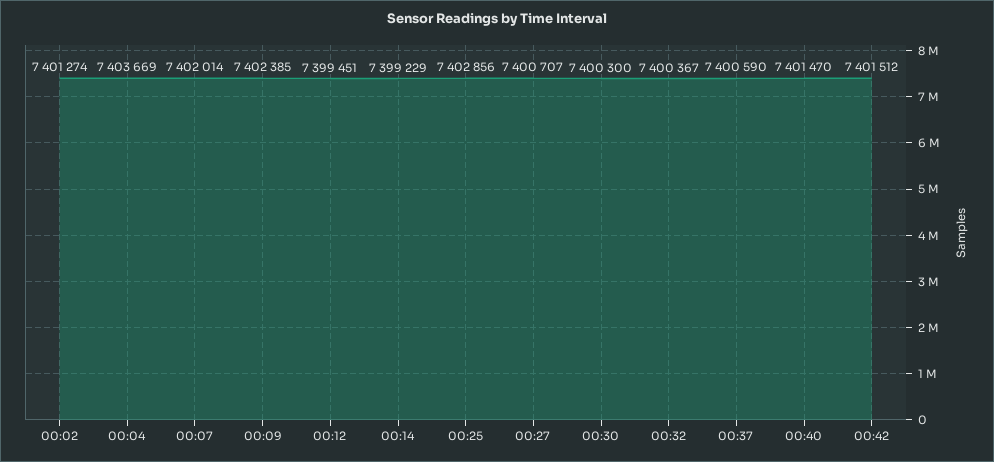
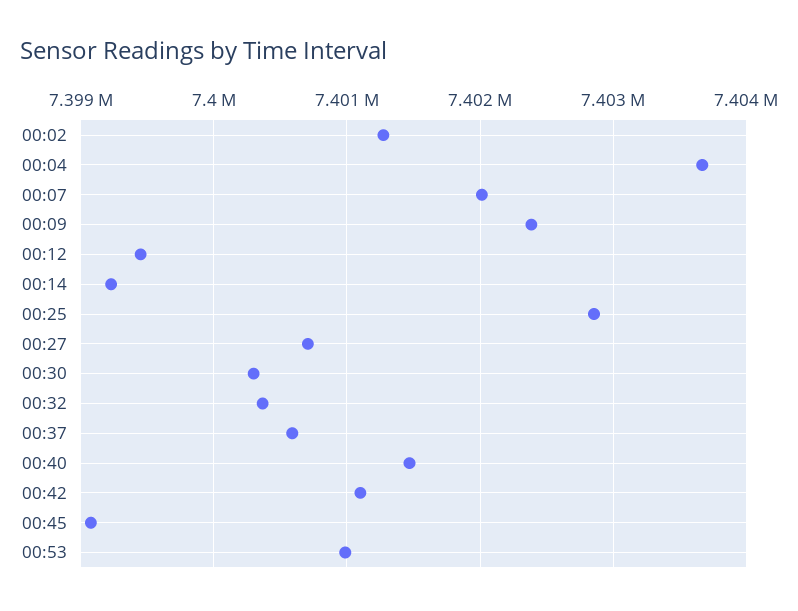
00:42: 7401512 -> 7401100
00:45: none -> 7399100
00:53: none -> 7401000

